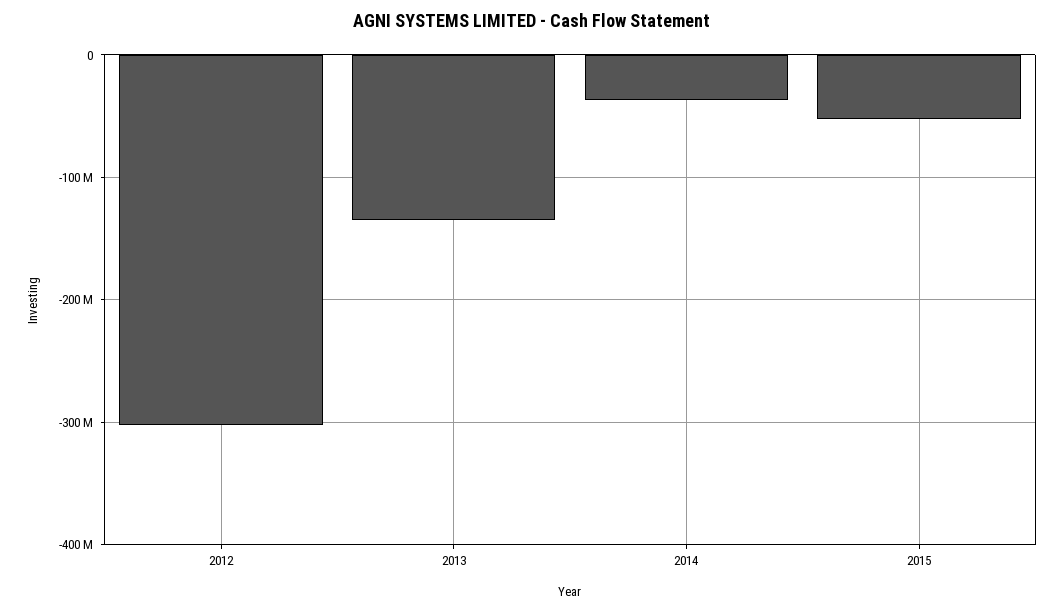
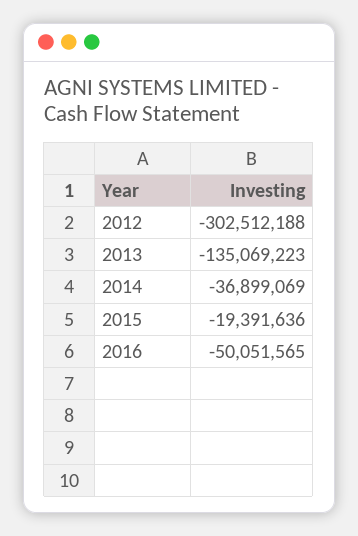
2015: -50000000 -> -19391636
2016: none -> -50051565

